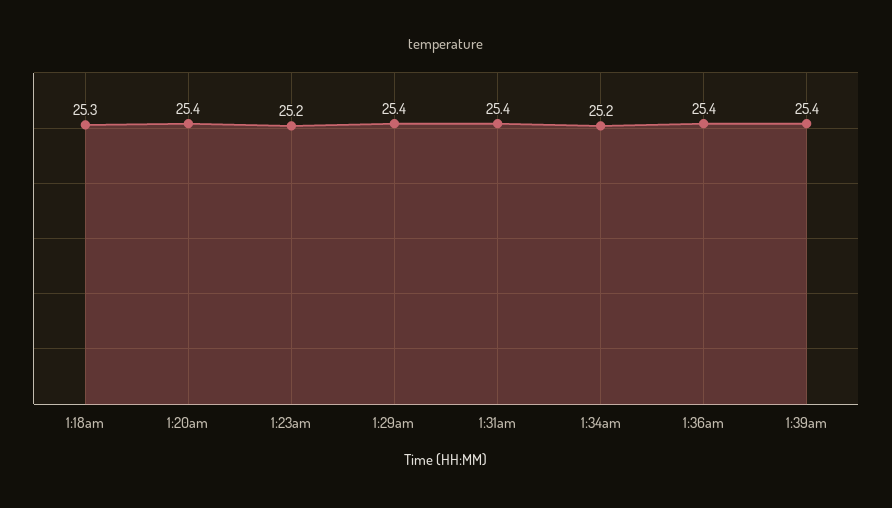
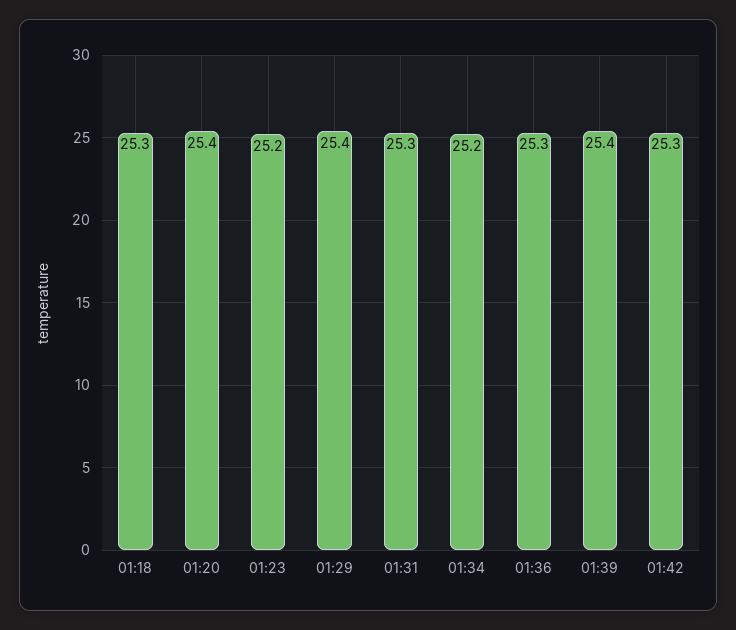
1:31am: 25.4 -> 25.3
1:36am: 25.4 -> 25.3
01:42: none -> 25.3

